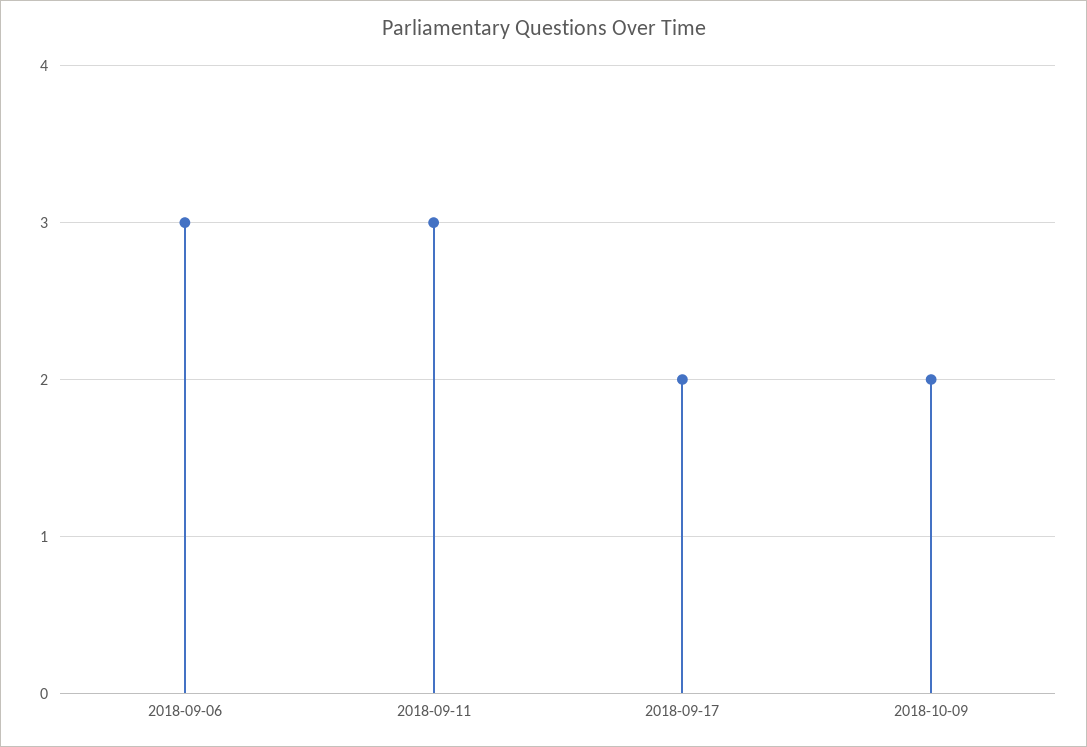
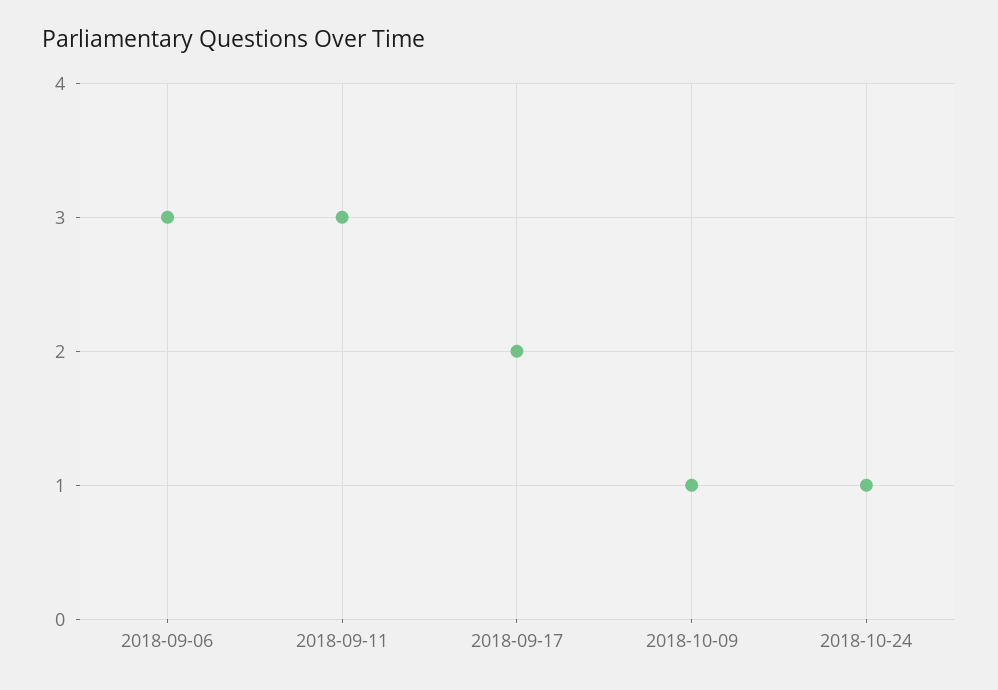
2018-10-09: 2 -> 1
2018-10-24: none -> 1

